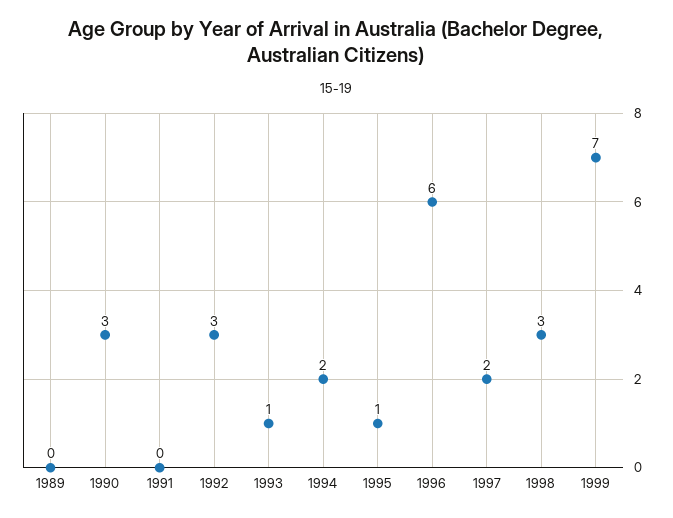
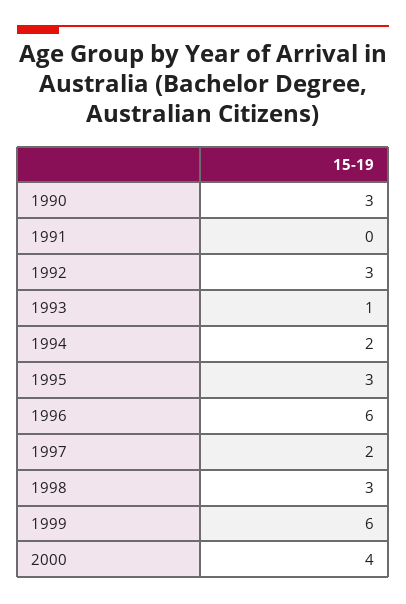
1989: 0 -> none
1995: 1 -> 3
1999: 7 -> 6
2000: none -> 4

